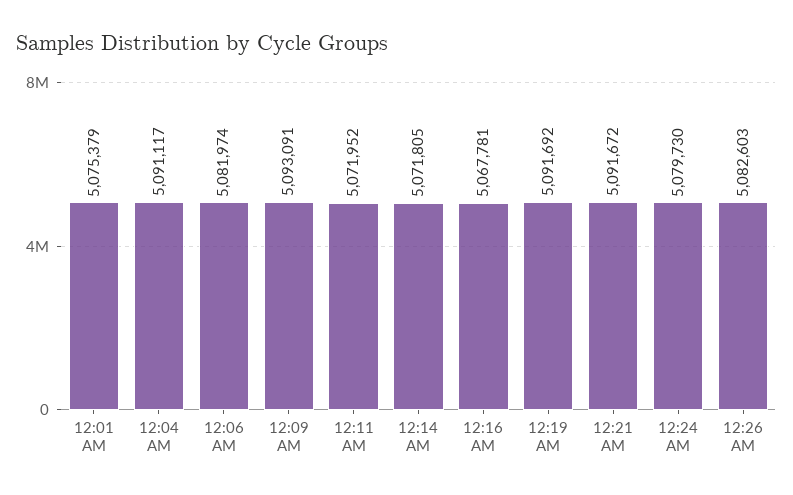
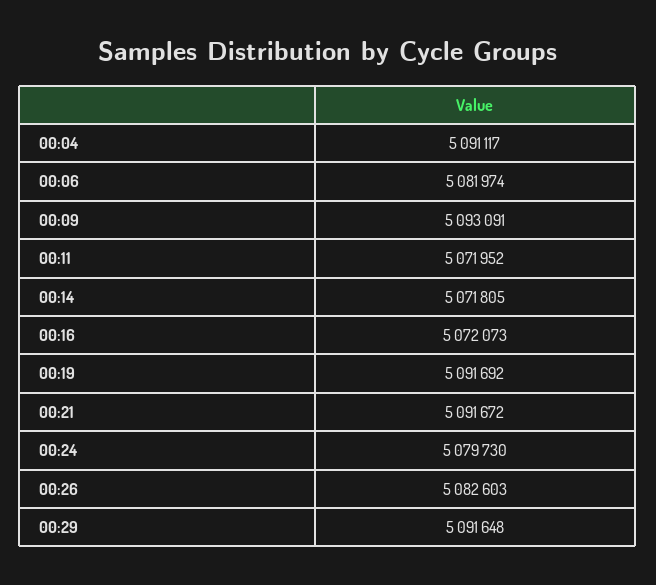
12:01 AM: 5075379 -> none
12:16 AM: 5067781 -> 5072073
00:29: none -> 5091648

